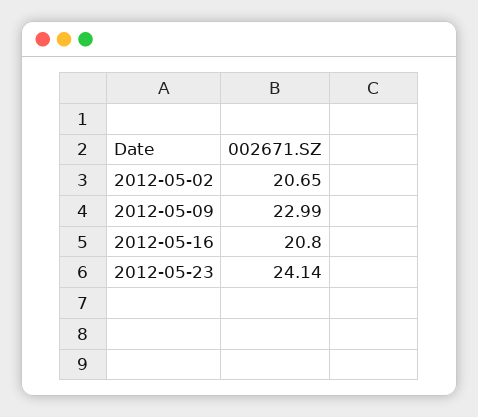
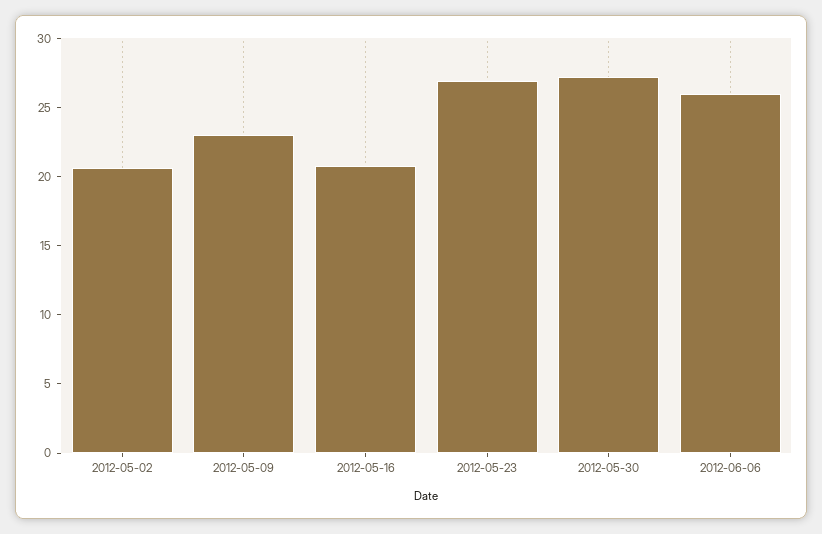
2012-05-23: 24.14 -> 27
2012-05-30: none -> 27
2012-06-06: none -> 26

